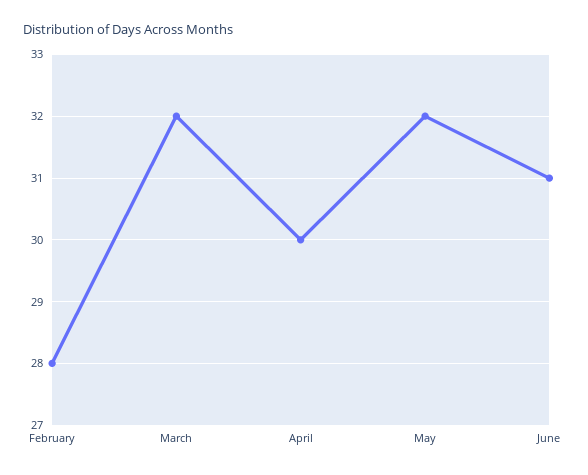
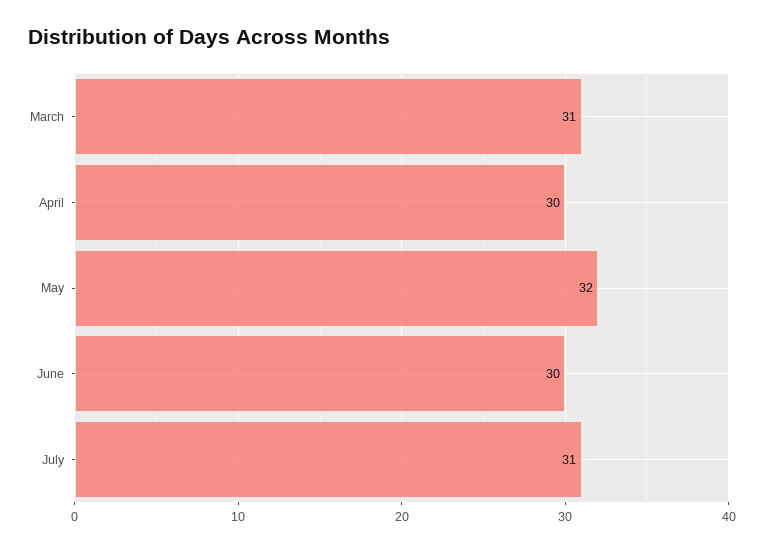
February: 28 -> none
March: 32 -> 31
June: 31 -> 30
July: none -> 31

